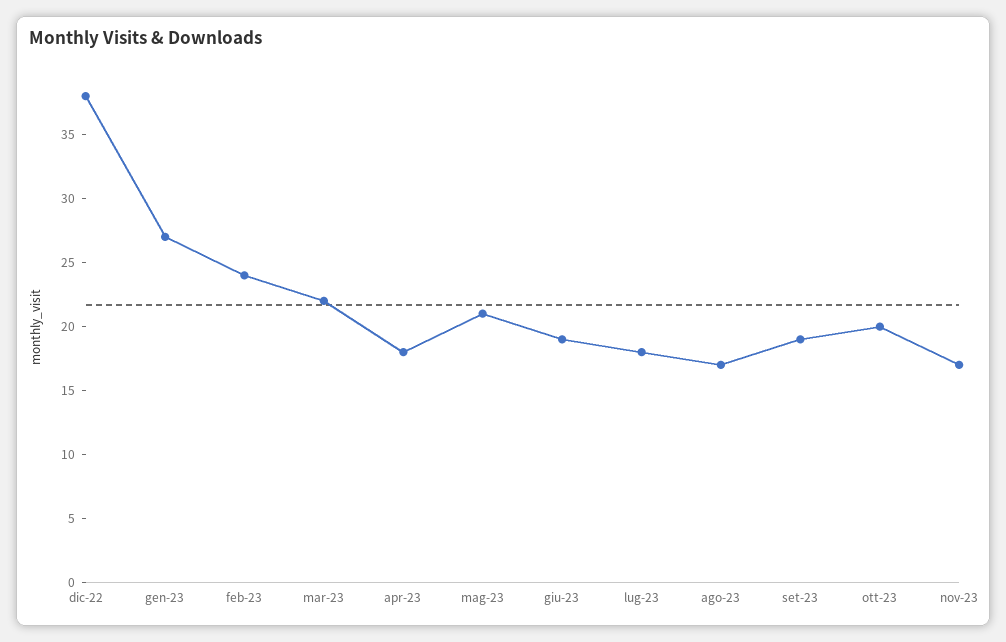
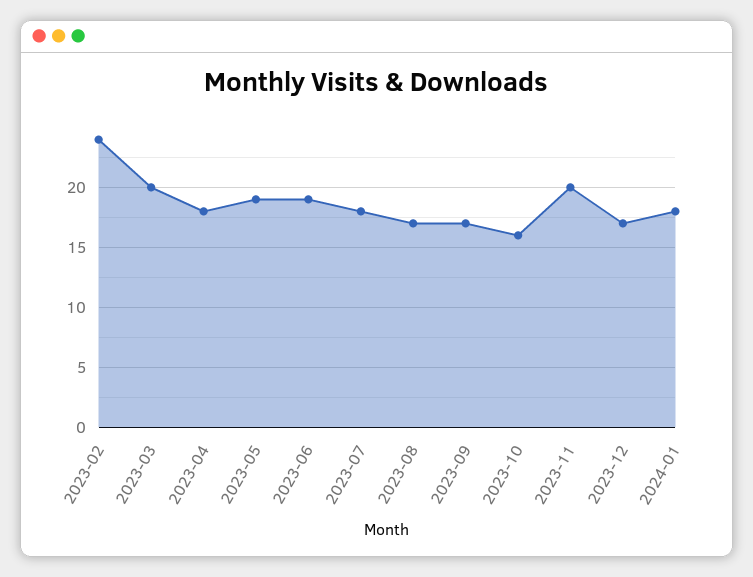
dic-22: 38 -> none
gen-23: 27 -> none
mar-23: 22 -> 20
mag-23: 21 -> 19
set-23: 19 -> 17
ott-23: 20 -> 16
nov-23: 17 -> 20
2023-12: none -> 17
2024-01: none -> 18

